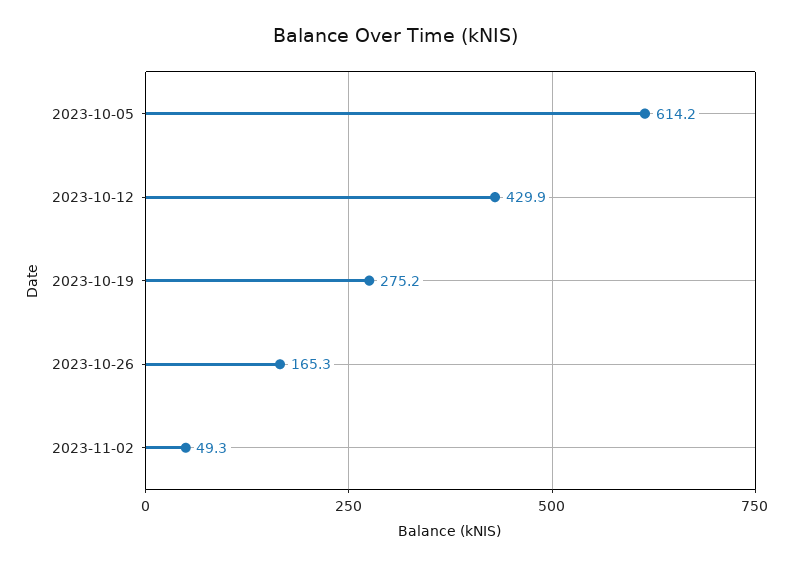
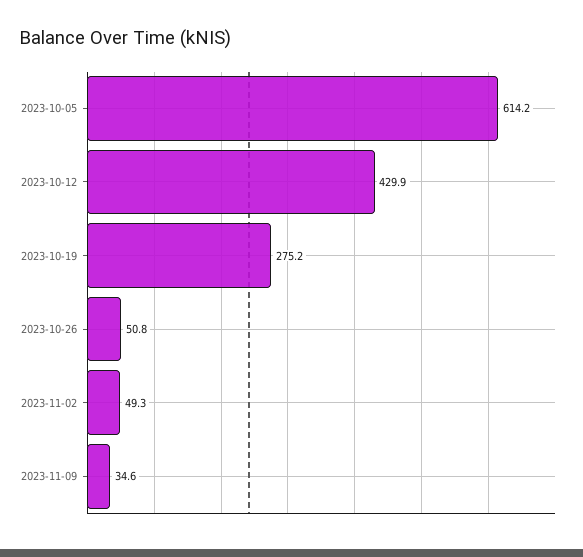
2023-10-26: 165.3 -> 50.8
2023-11-09: none -> 34.6

